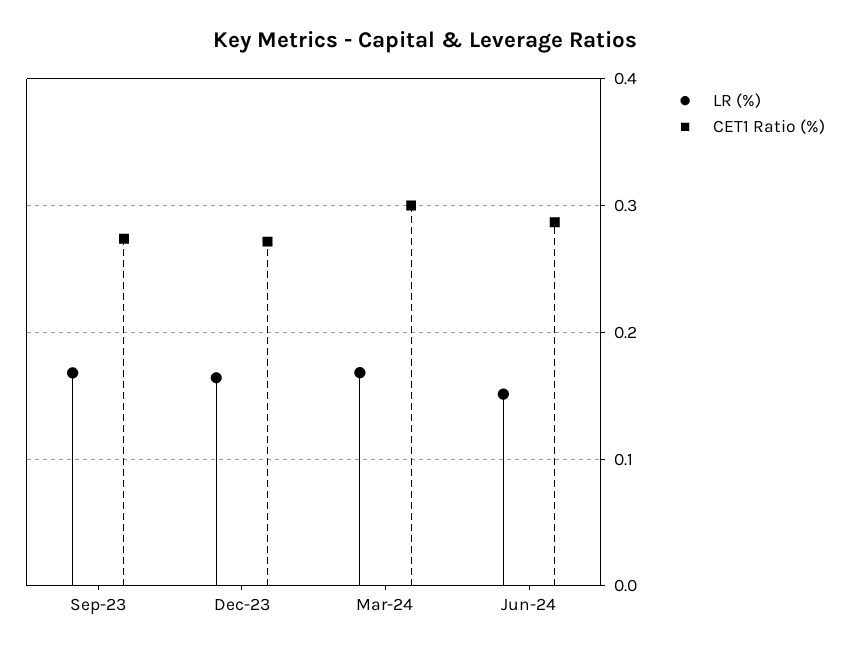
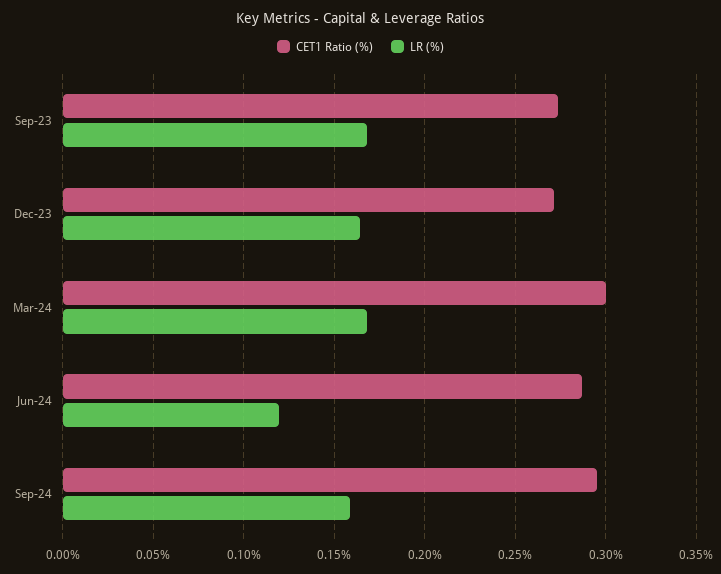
LR (%), Jun-24: 0.15 -> 0.12
CET1 Ratio (%), Sep-24: none -> 0.295
LR (%), Sep-24: none -> 0.16

